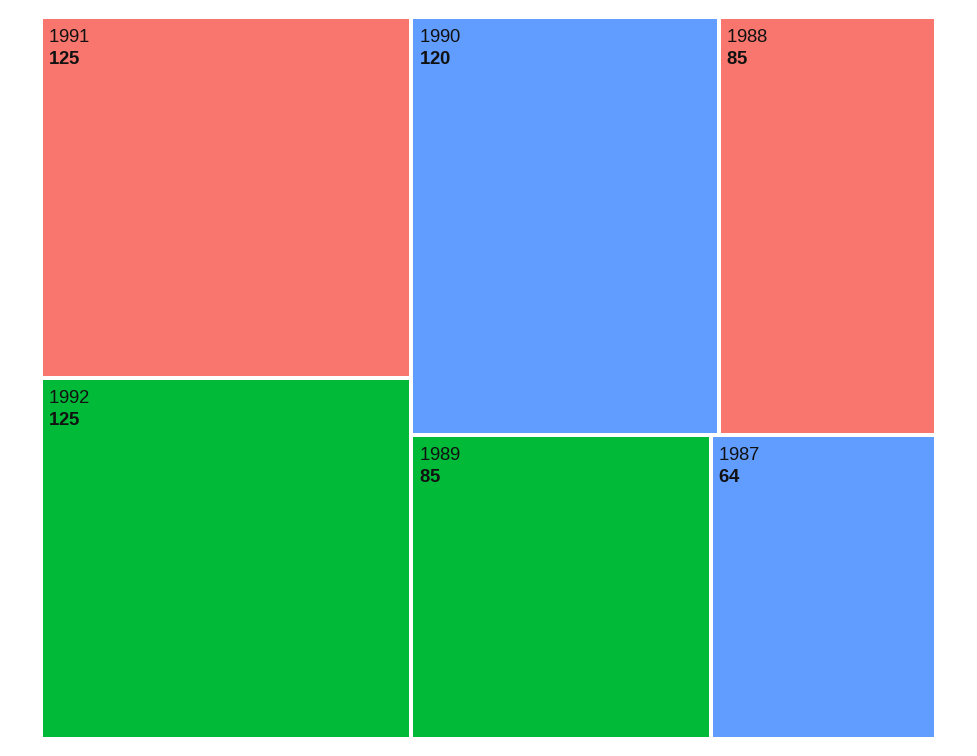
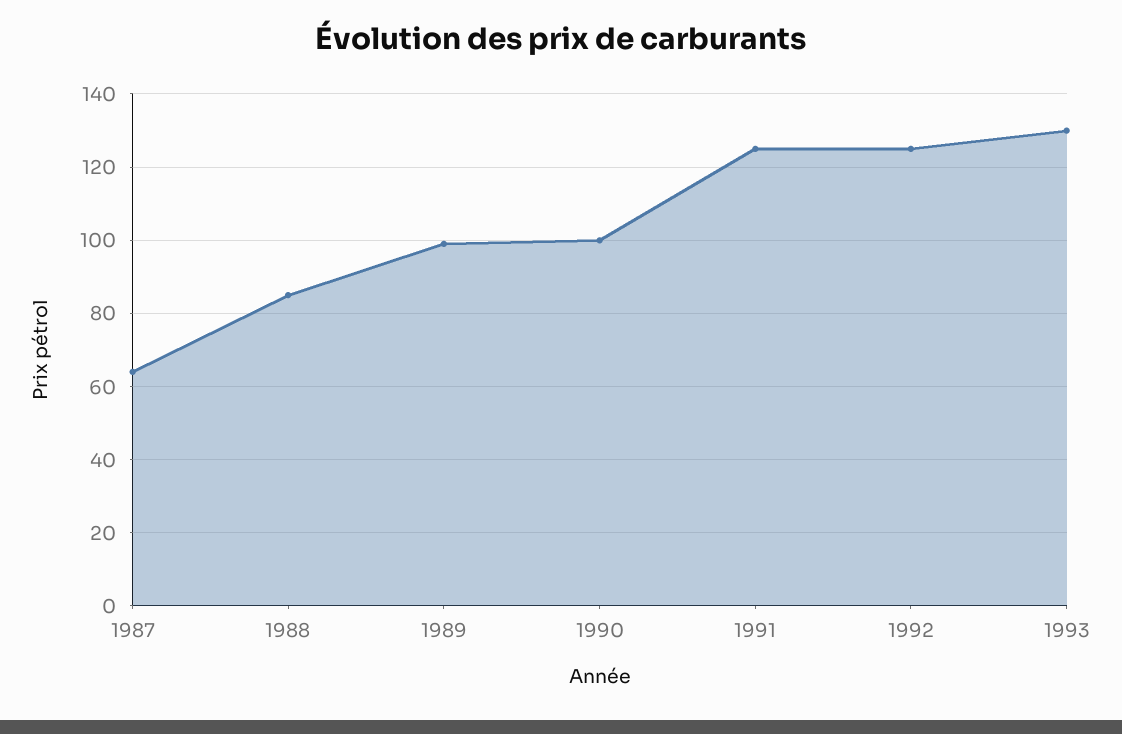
1990: 120 -> 100
1989: 85 -> 100
1993: none -> 130

